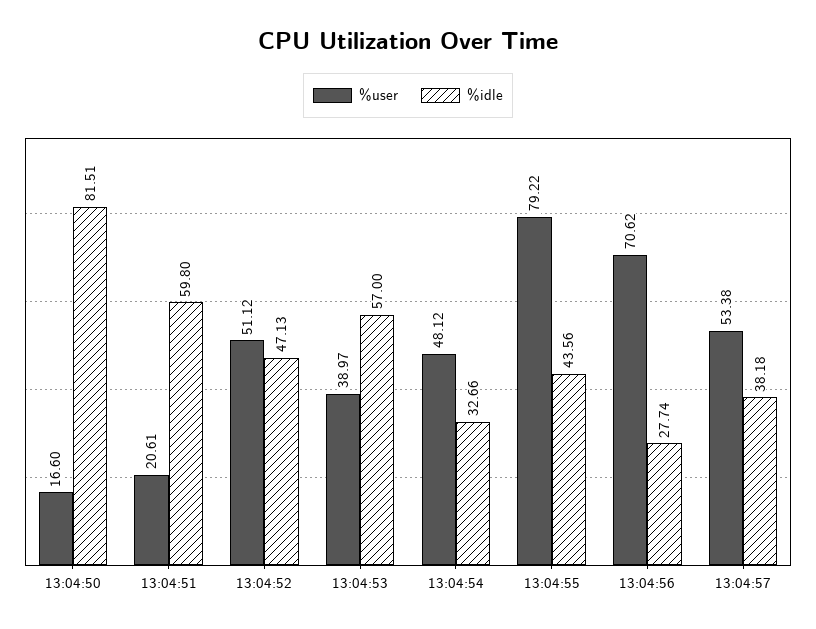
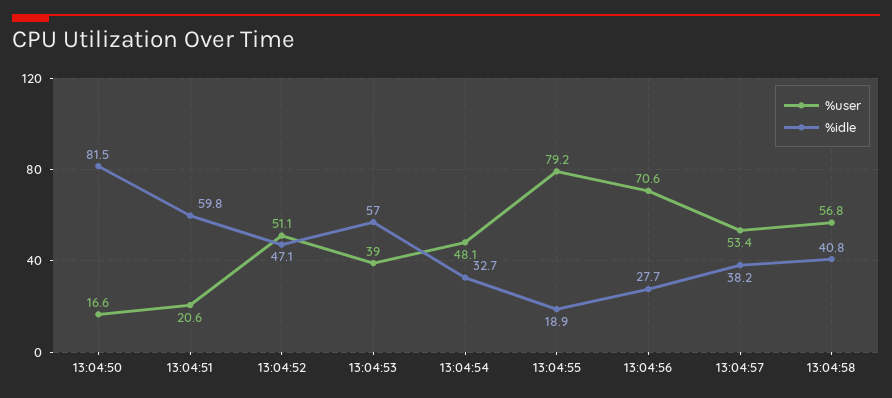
%idle, 13:04:55: 43.56 -> 18.9
%user, 13:04:58: none -> 56.8
%idle, 13:04:58: none -> 40.8

